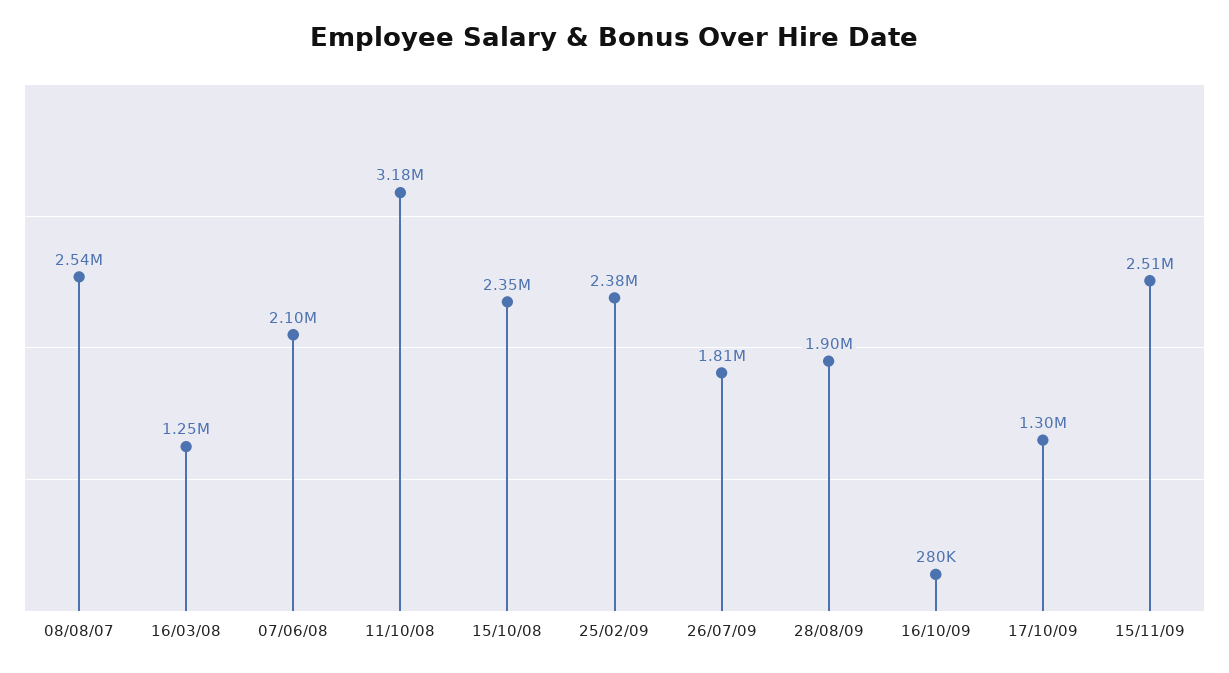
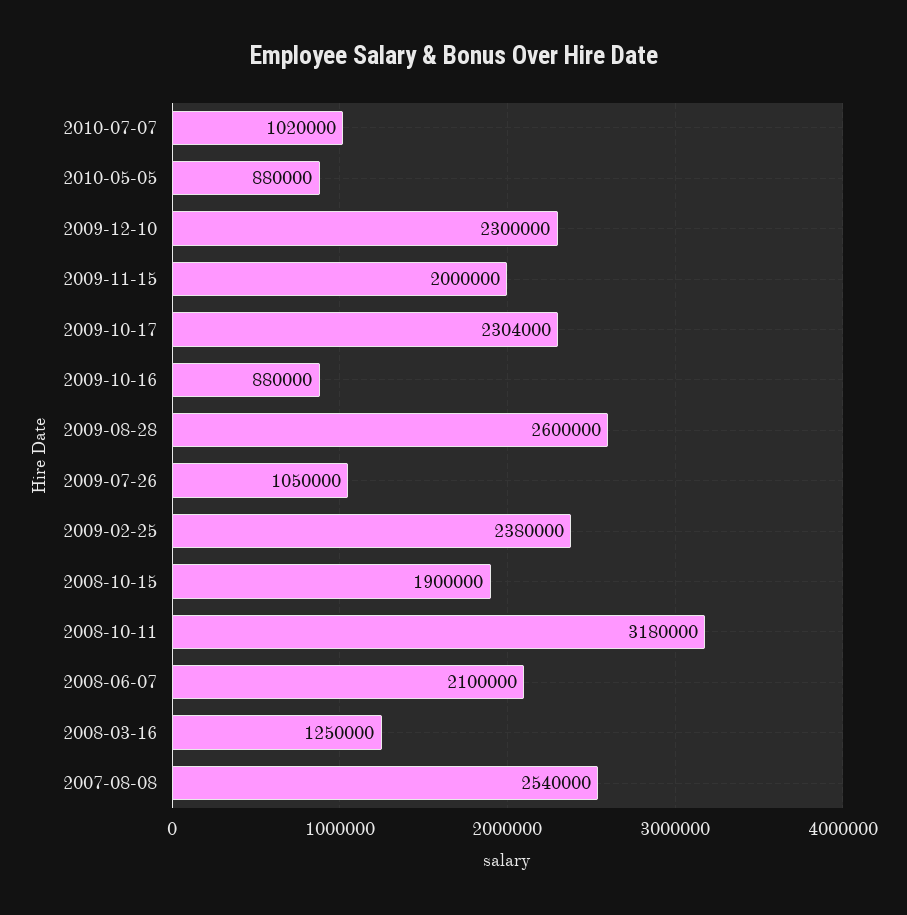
15/10/08: 2350000 -> 1900000
26/07/09: 1810000 -> 1050000
28/08/09: 1900000 -> 2600000
16/10/09: 280000 -> 880000
17/10/09: 1300000 -> 2304000
15/11/09: 2510000 -> 2000000
2010-07-07: none -> 1020000
2010-05-05: none -> 880000
2009-12-10: none -> 2300000

